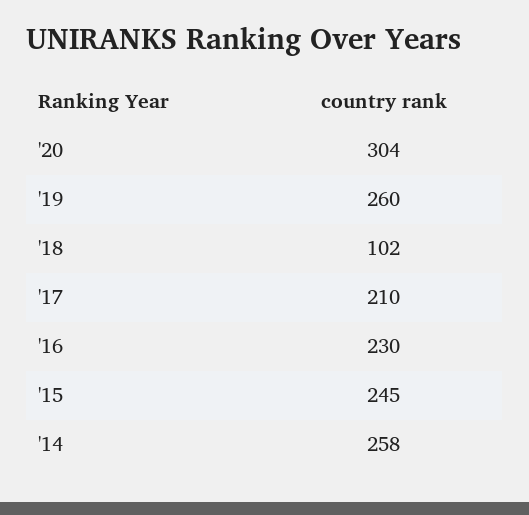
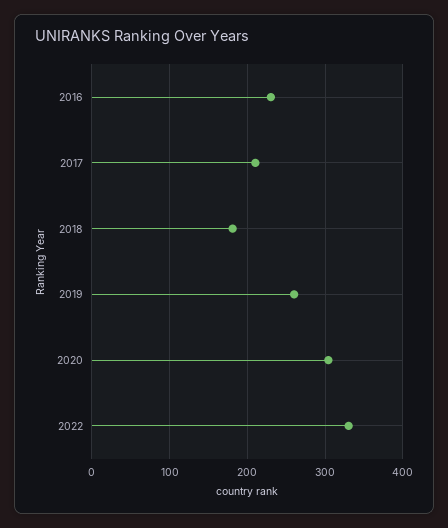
'18: 102 -> 180
'15: 245 -> none
'14: 258 -> none
2022: none -> 330

